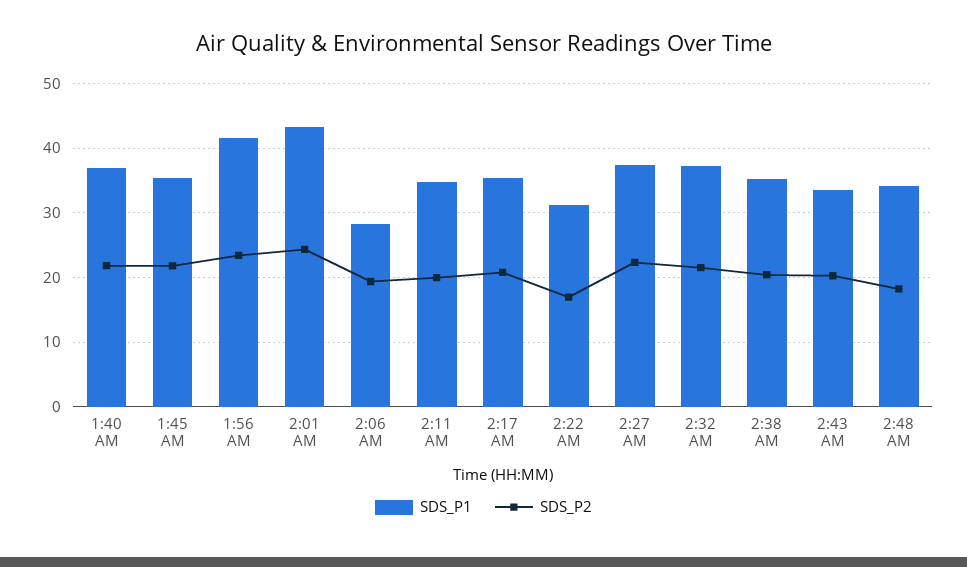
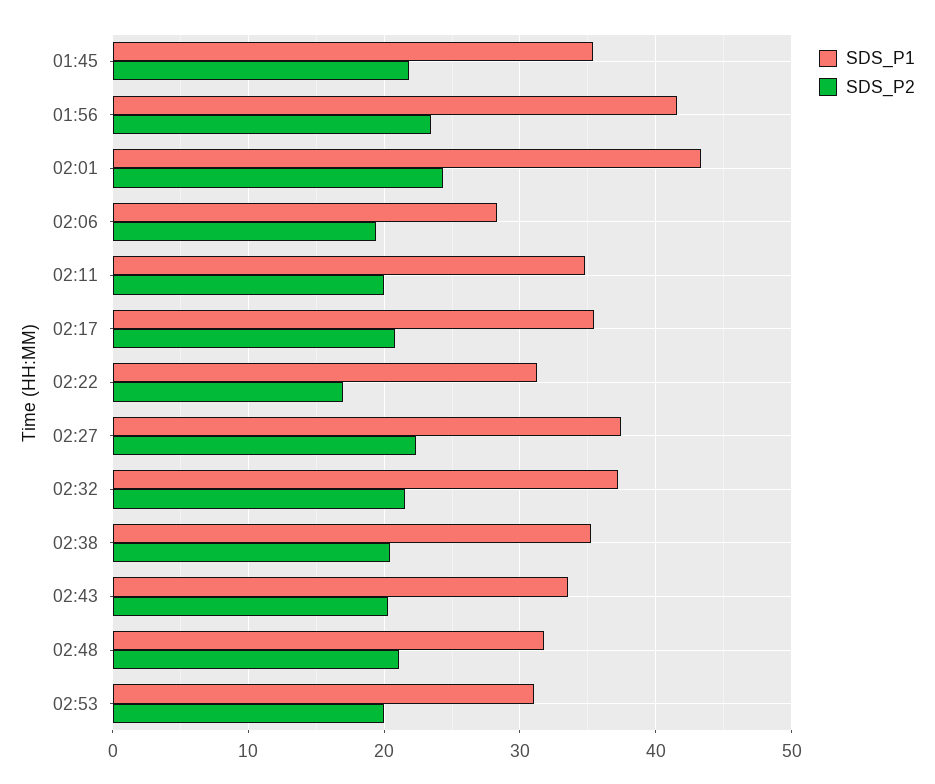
SDS_P1, 1:40 AM: 37 -> none
SDS_P2, 1:40 AM: 22 -> none
SDS_P1, 2:48 AM: 34 -> 32
SDS_P2, 2:48 AM: 18 -> 21
SDS_P1, 02:53: none -> 31
SDS_P2, 02:53: none -> 20

